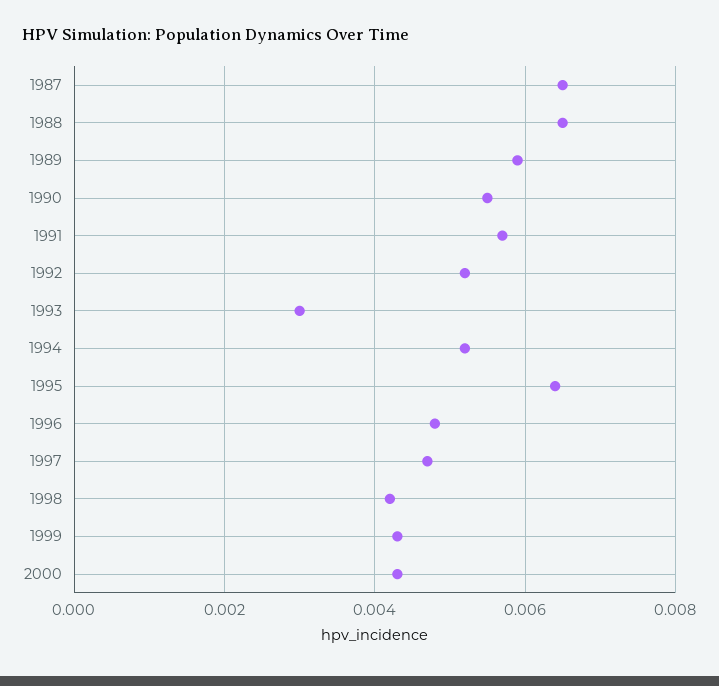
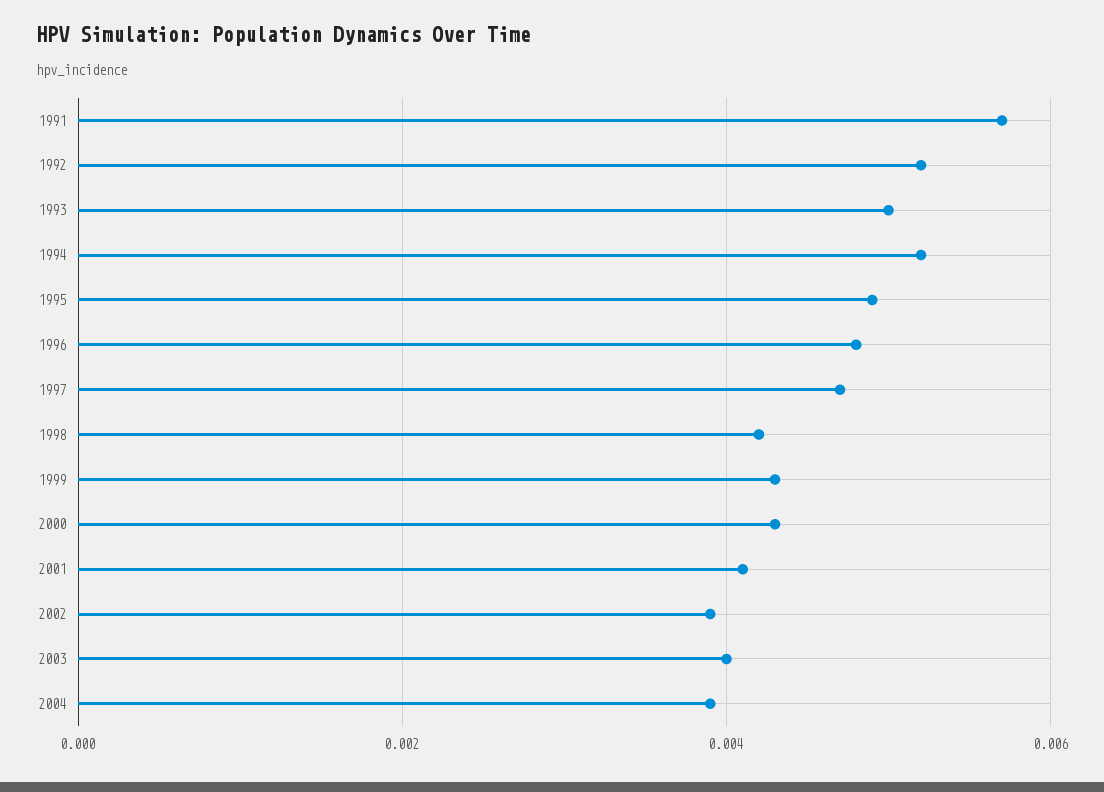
1987: 0.0065 -> none
1988: 0.0065 -> none
1989: 0.006 -> none
1990: 0.0055 -> none
1993: 0.003 -> 0.005
1995: 0.0065 -> 0.005
2001: none -> 0.004
2002: none -> 0.004
2003: none -> 0.004
2004: none -> 0.004

